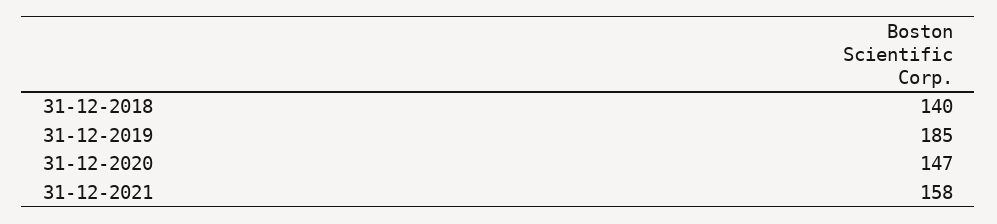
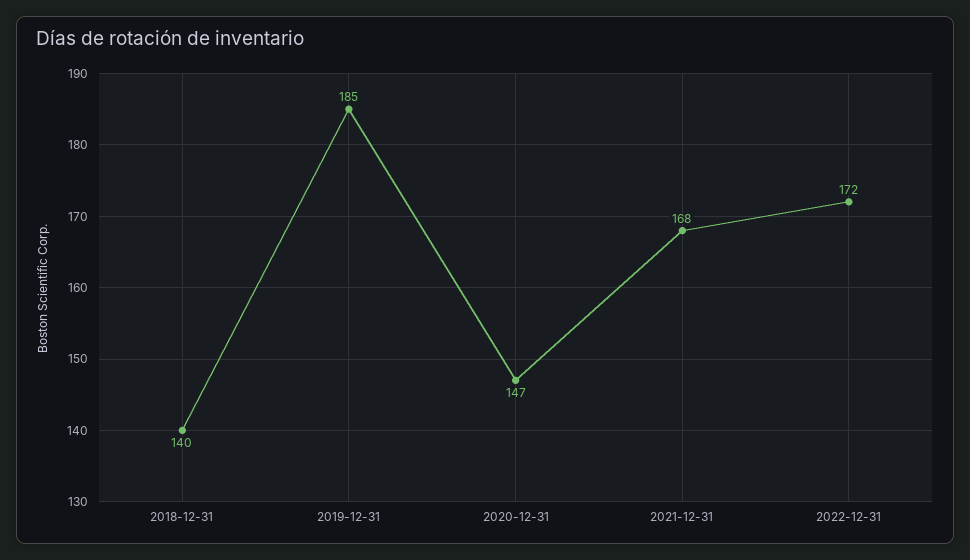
31-12-2021: 158 -> 168
2022-12-31: none -> 172

